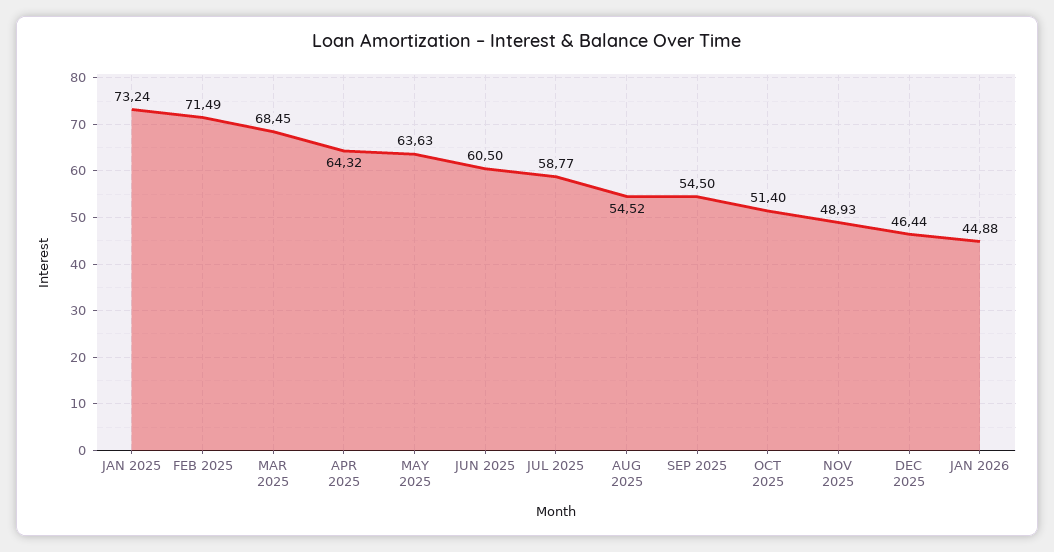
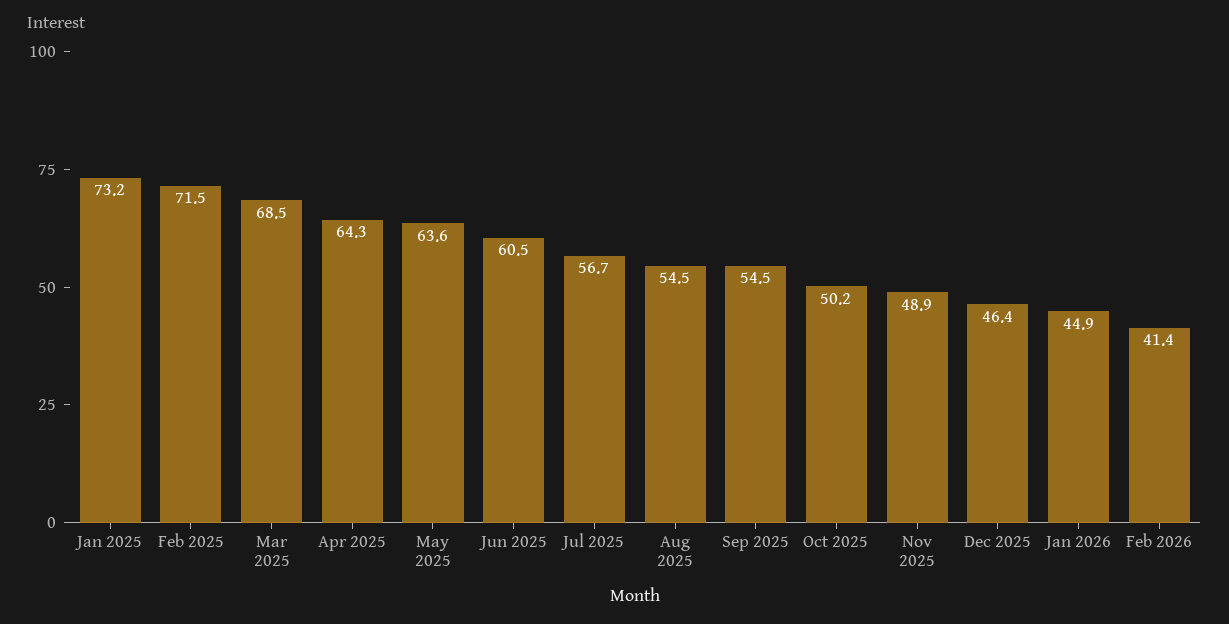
JUL 2025: 58.77 -> 56.7
OCT 2025: 51.4 -> 50.2
Feb 2026: none -> 41.4

